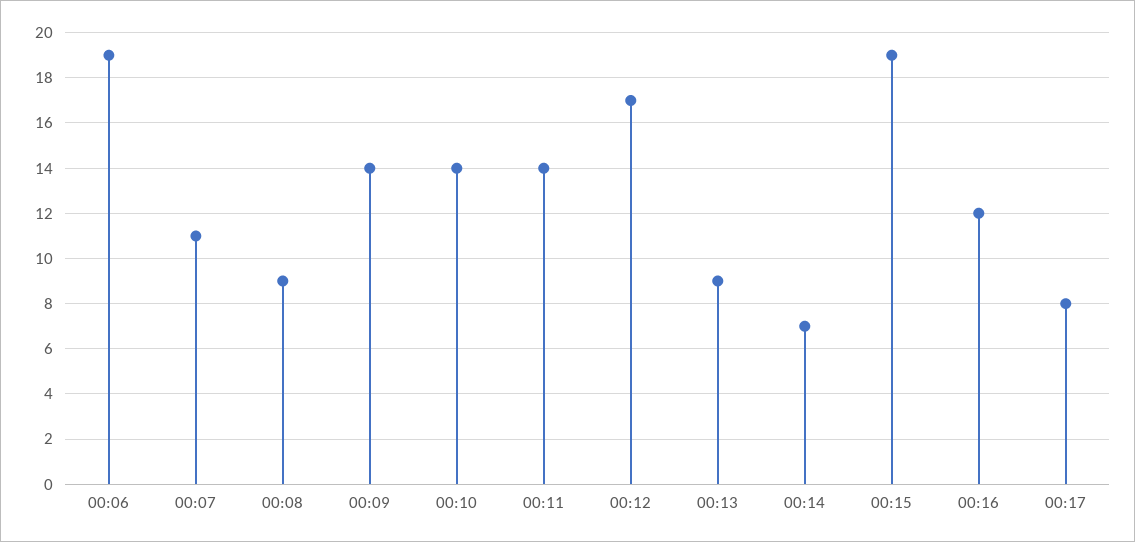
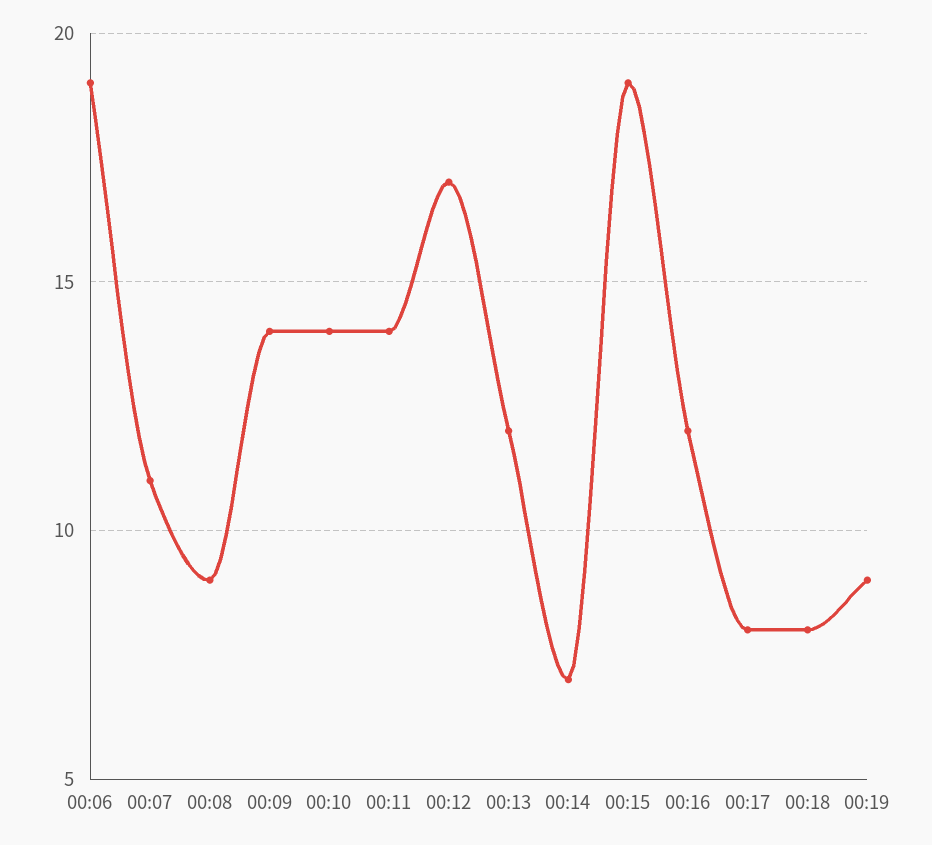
00:13: 9 -> 12
00:18: none -> 8
00:19: none -> 9

